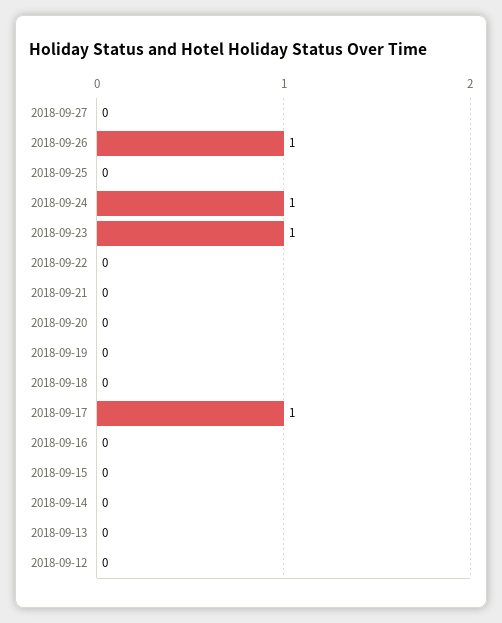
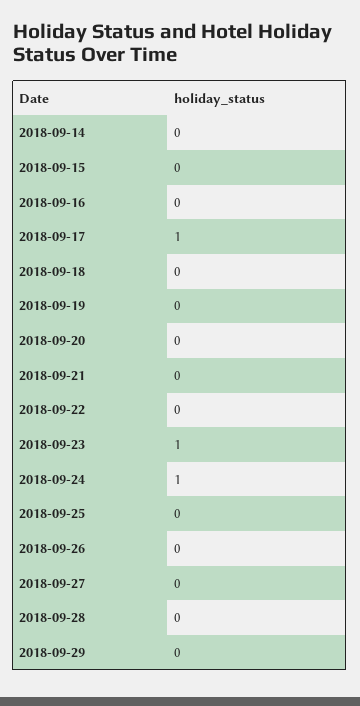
2018-09-26: 1 -> 0
2018-09-13: 0 -> none
2018-09-12: 0 -> none
2018-09-28: none -> 0
2018-09-29: none -> 0

